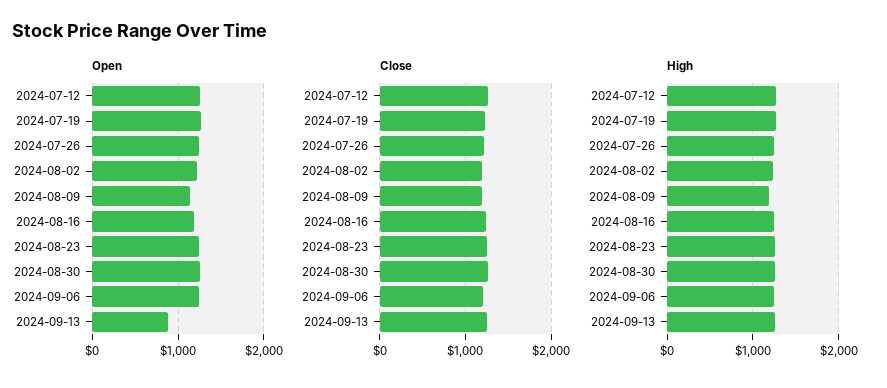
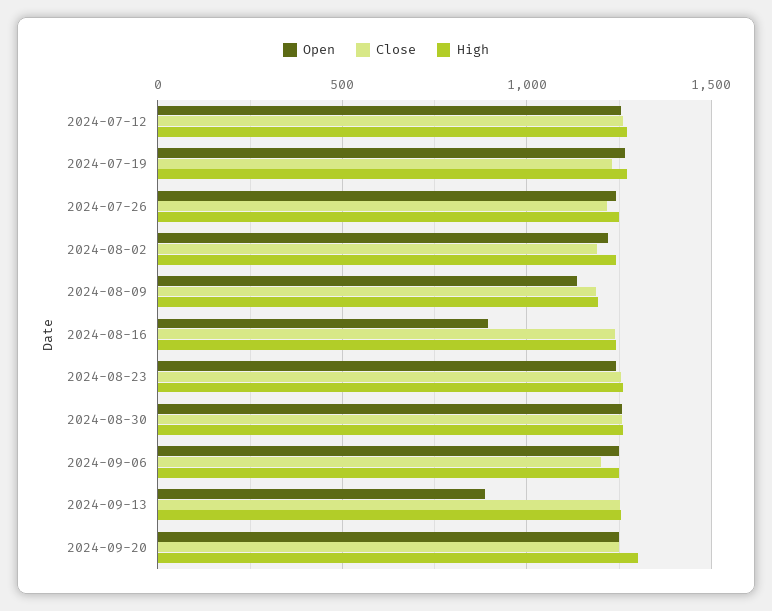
Open, 2024-08-16: 1200 -> 900
Open, 2024-09-20: none -> 1250
Close, 2024-09-20: none -> 1250
High, 2024-09-20: none -> 1300

